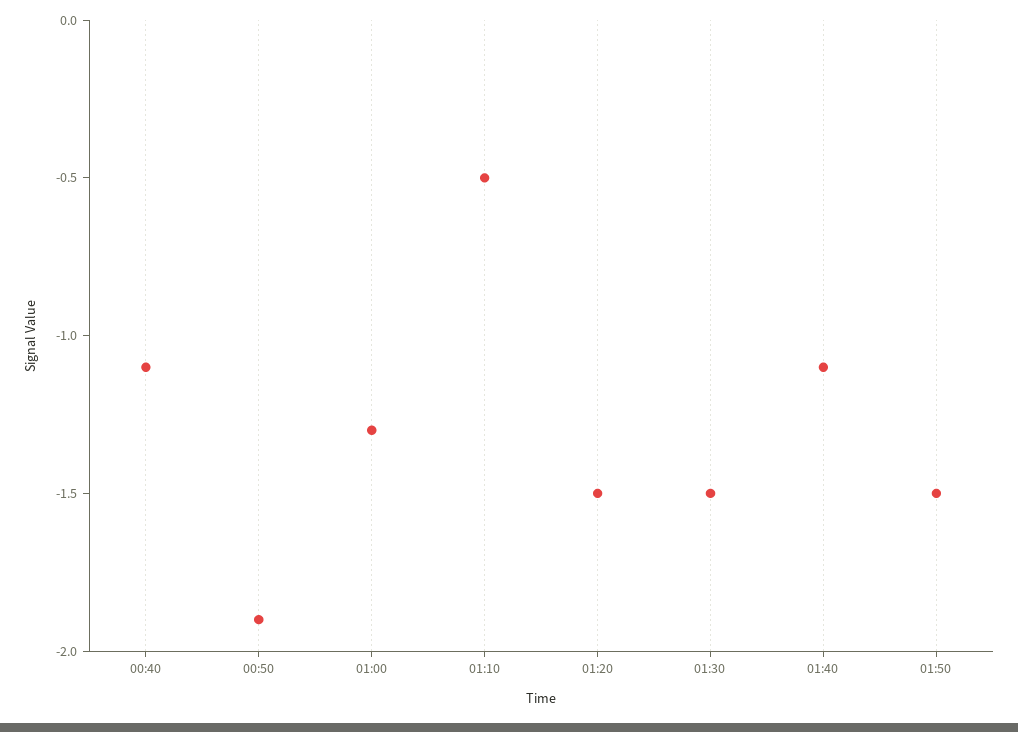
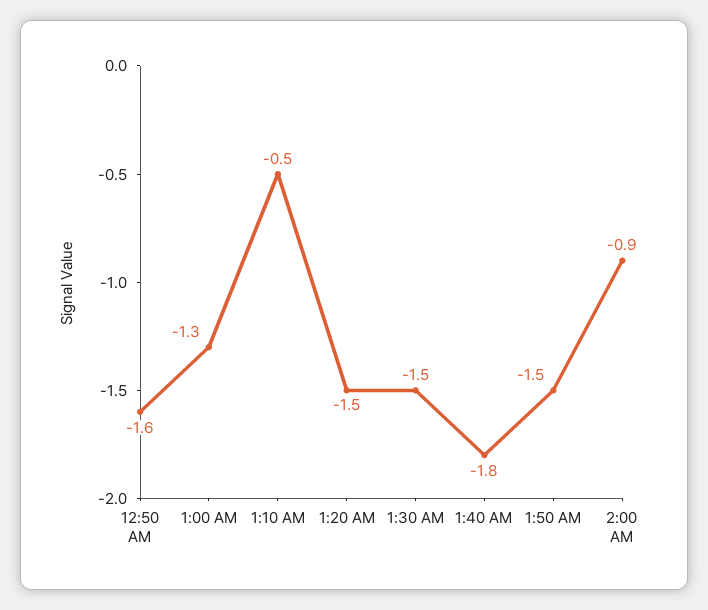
00:40: -1.1 -> none
00:50: -1.9 -> -1.6
01:40: -1.1 -> -1.8
2:00 AM: none -> -0.9

